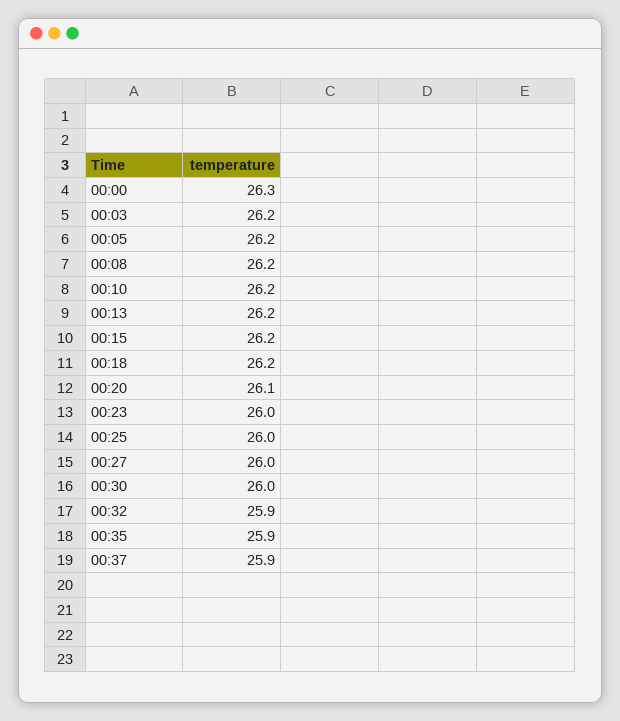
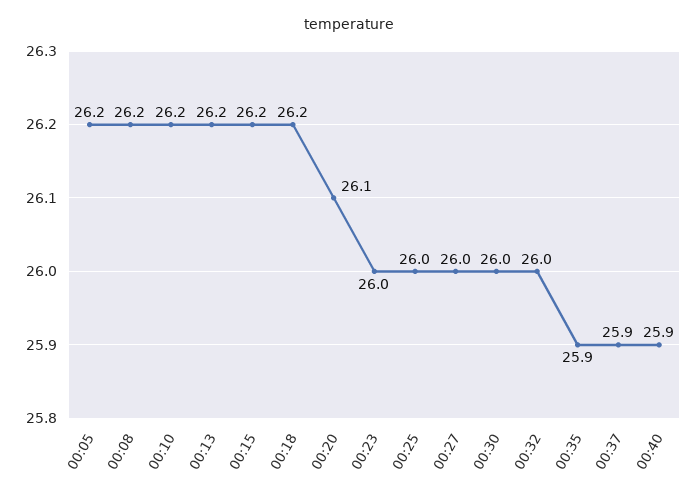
00:00: 26.3 -> none
00:03: 26.2 -> none
00:32: 25.9 -> 26
00:40: none -> 25.9

